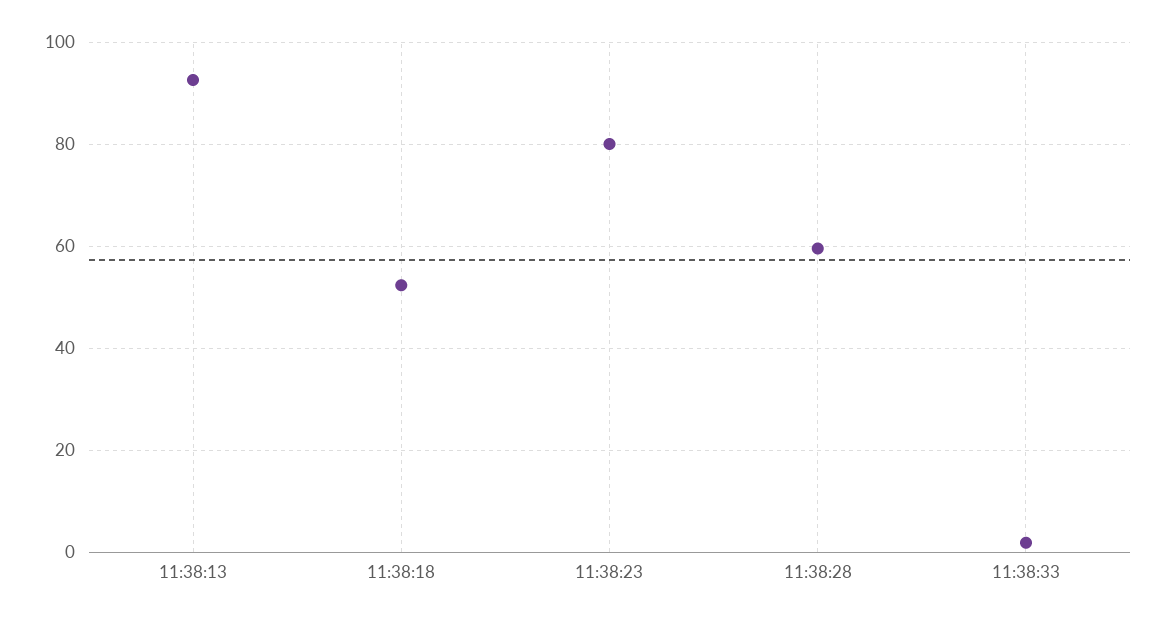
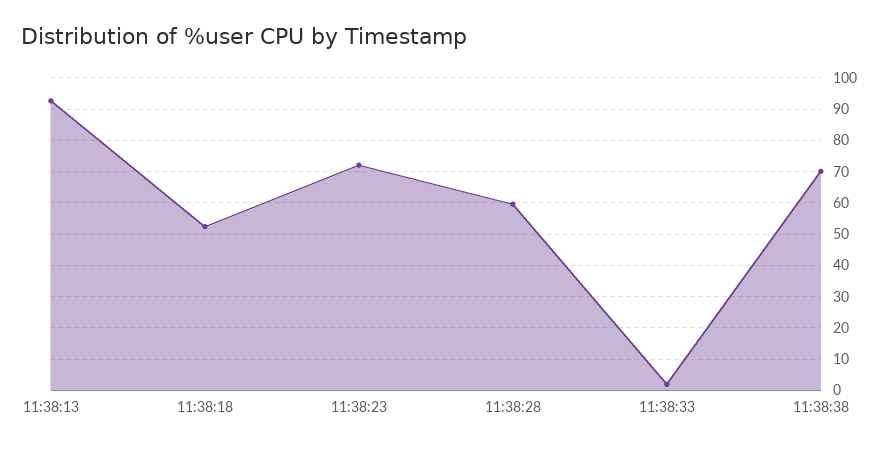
11:38:23: 80 -> 72
11:38:38: none -> 70

